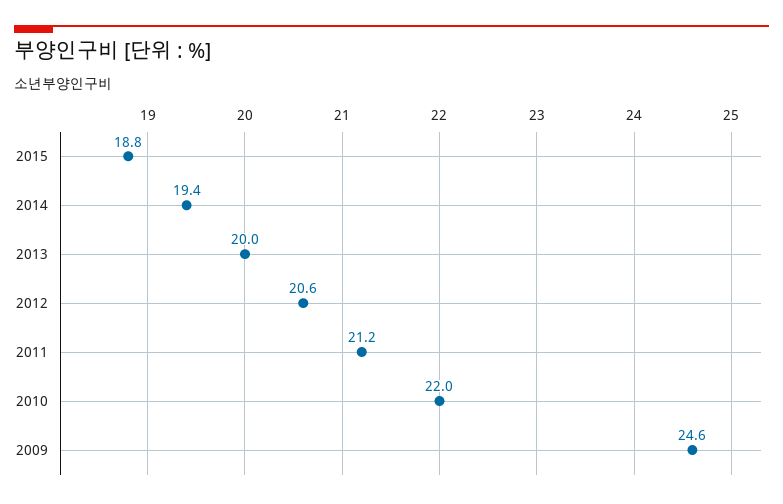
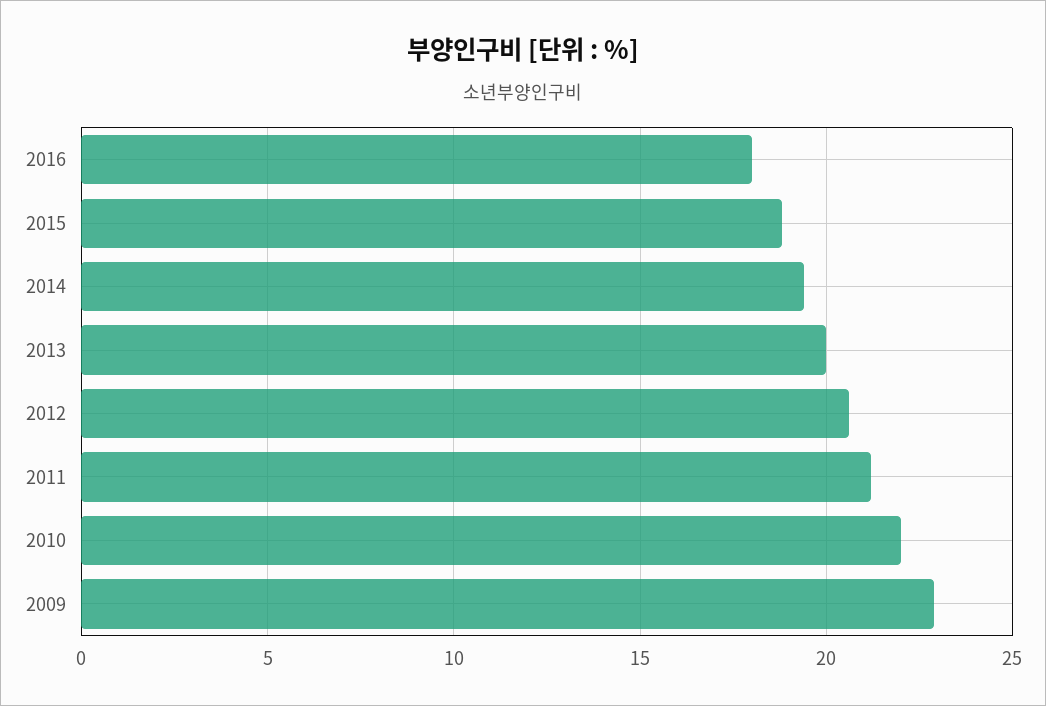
2009: 24.6 -> 23
2016: none -> 18

